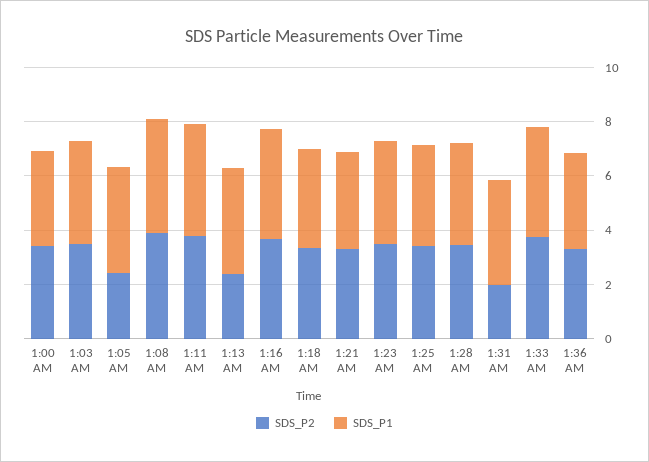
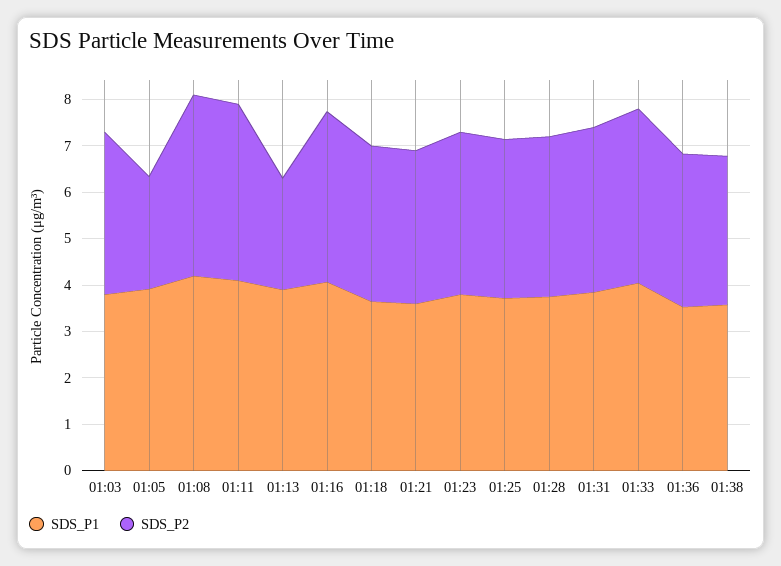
SDS_P2, 1:00 AM: 3.5 -> none
SDS_P1, 1:00 AM: 3.5 -> none
SDS_P2, 1:31 AM: 2 -> 3.6
SDS_P1, 01:38: none -> 3.6
SDS_P2, 01:38: none -> 3.2

